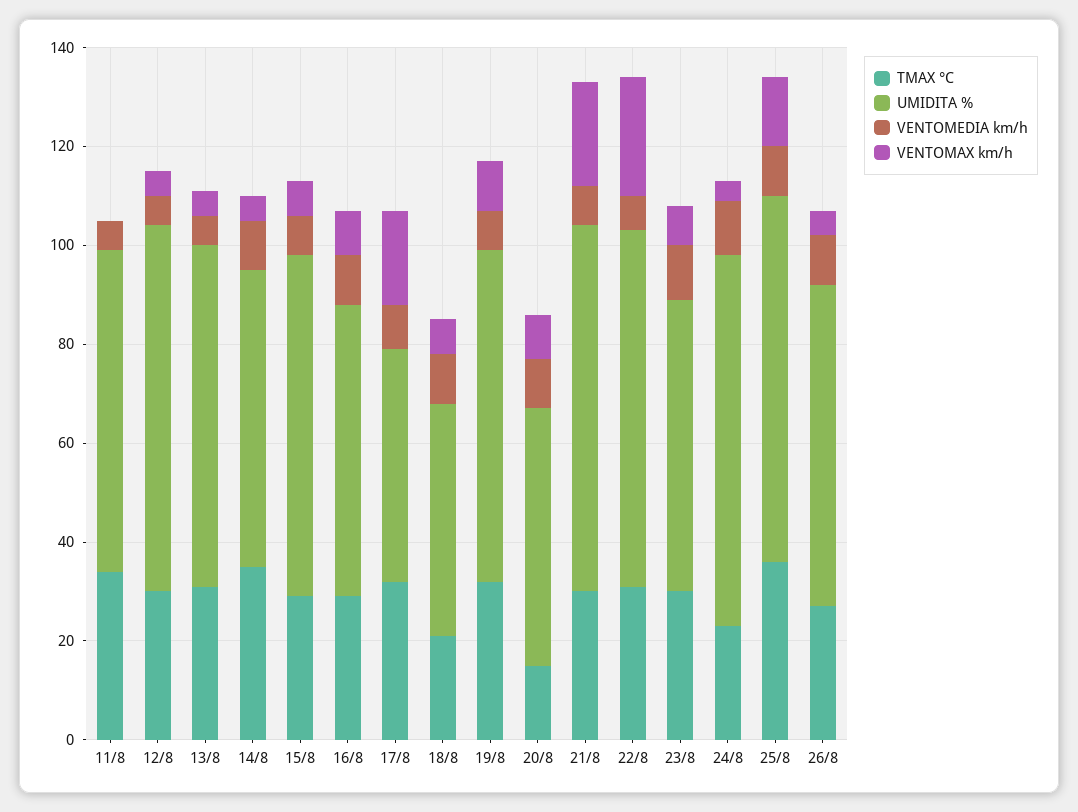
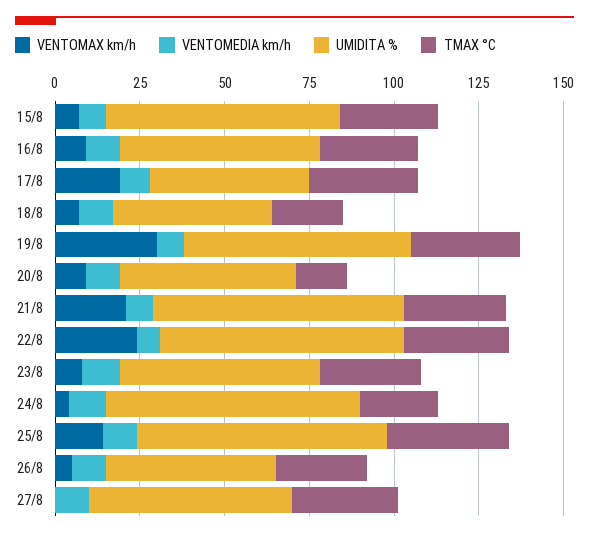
TMAX °C, 11/8: 35 -> none
UMIDITA %, 11/8: 65 -> none
VENTOMEDIA km/h, 11/8: 5 -> none
VENTOMAX km/h, 11/8: 0 -> none
TMAX °C, 12/8: 30 -> none
UMIDITA %, 12/8: 75 -> none
VENTOMEDIA km/h, 12/8: 5 -> none
VENTOMAX km/h, 12/8: 5 -> none
TMAX °C, 13/8: 30 -> none
UMIDITA %, 13/8: 70 -> none
VENTOMEDIA km/h, 13/8: 5 -> none
VENTOMAX km/h, 13/8: 5 -> none
TMAX °C, 14/8: 35 -> none
UMIDITA %, 14/8: 60 -> none
VENTOMEDIA km/h, 14/8: 10 -> none
VENTOMAX km/h, 14/8: 5 -> none
VENTOMAX km/h, 19/8: 10 -> 30
UMIDITA %, 26/8: 65 -> 50
VENTOMAX km/h, 27/8: none -> 0
VENTOMEDIA km/h, 27/8: none -> 10
UMIDITA %, 27/8: none -> 60
TMAX °C, 27/8: none -> 30

